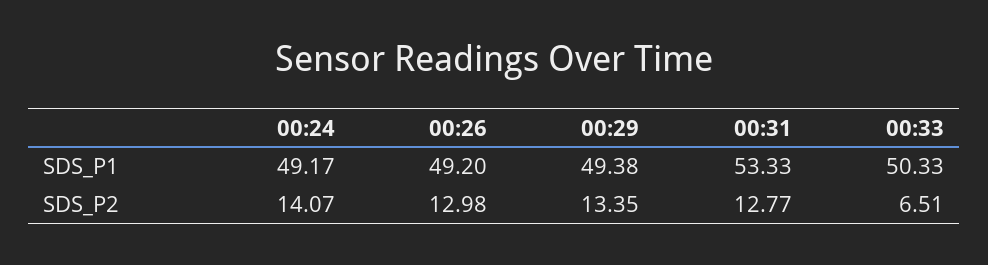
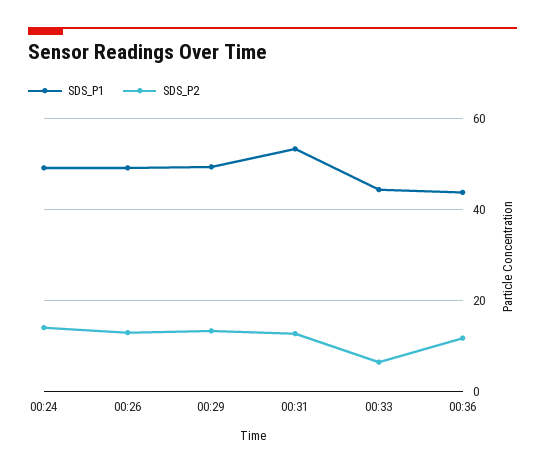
SDS_P1, 00:33: 50.33 -> 44
SDS_P1, 00:36: none -> 44
SDS_P2, 00:36: none -> 12

